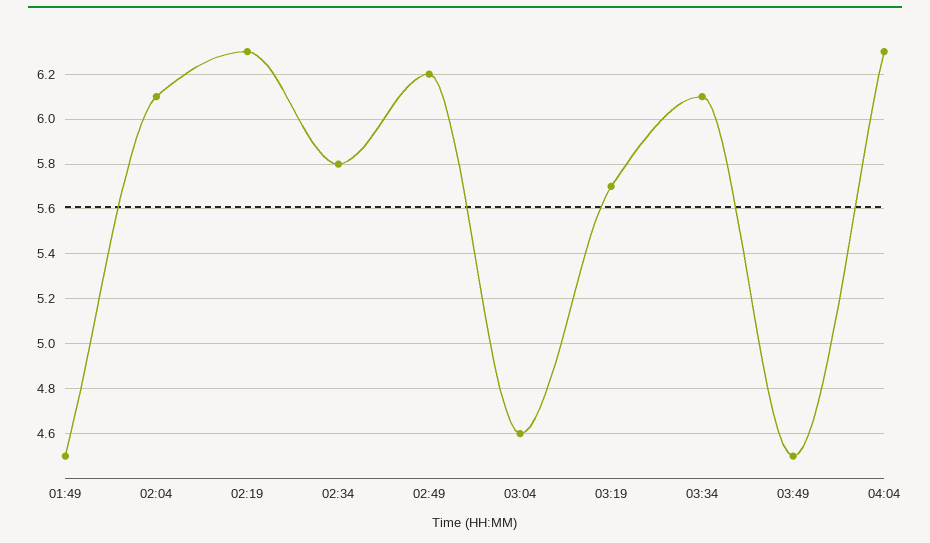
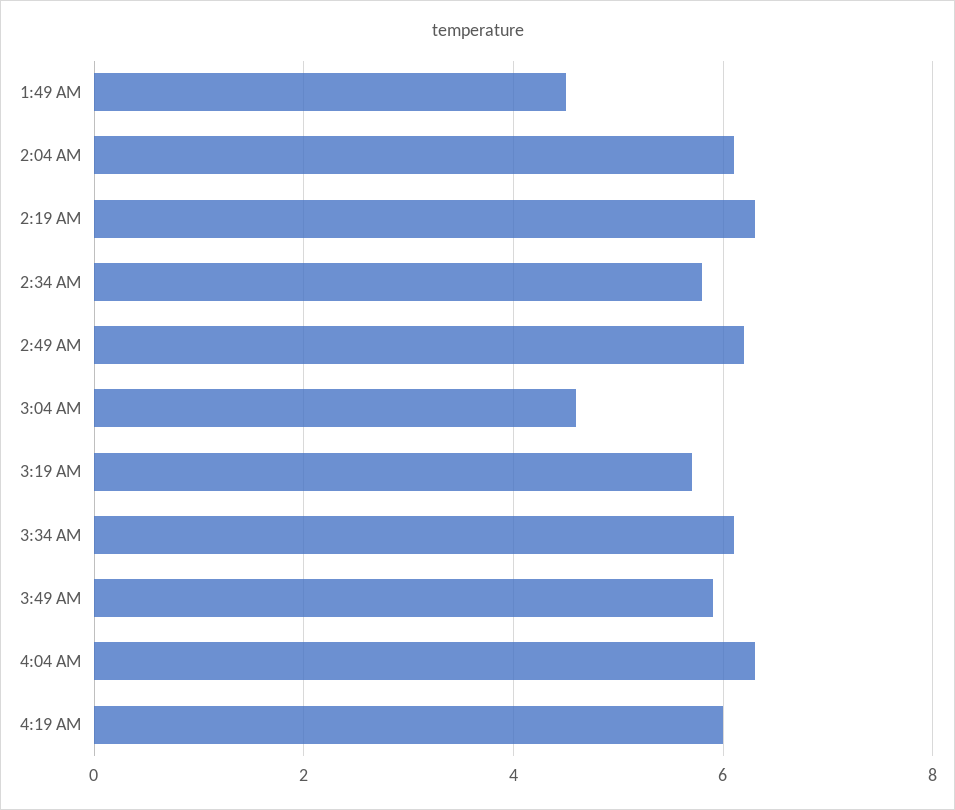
03:49: 4.5 -> 6
4:19 AM: none -> 6

